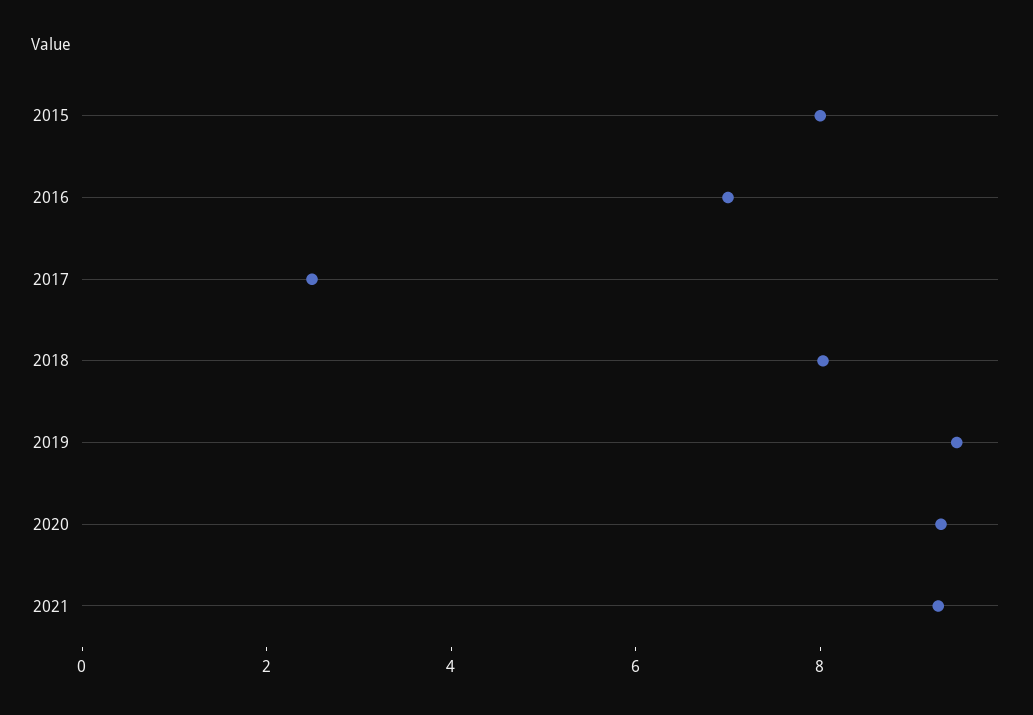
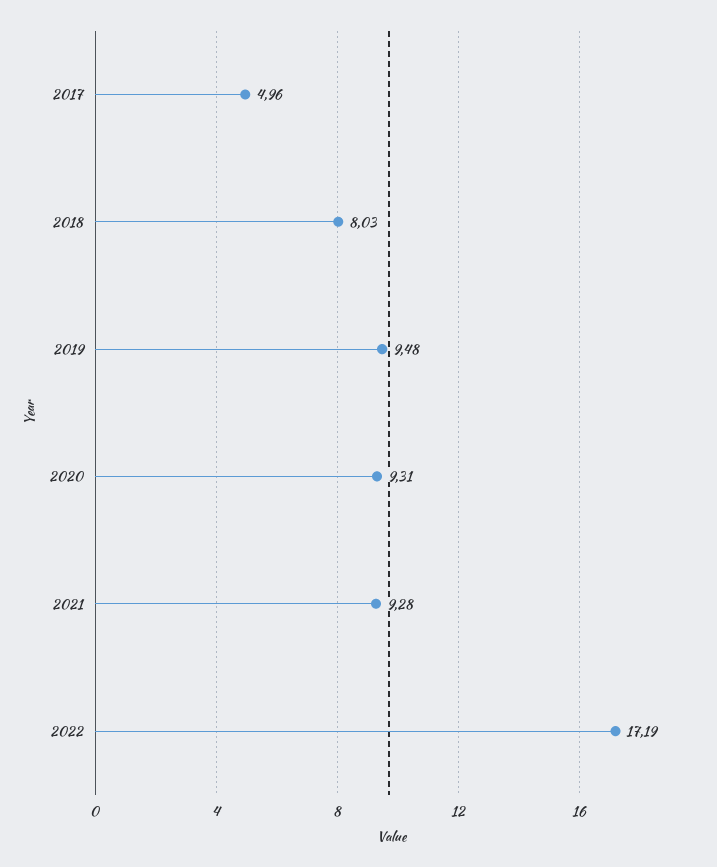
2015: 8 -> none
2016: 7 -> none
2017: 2.5 -> 4.96
2022: none -> 17.19

